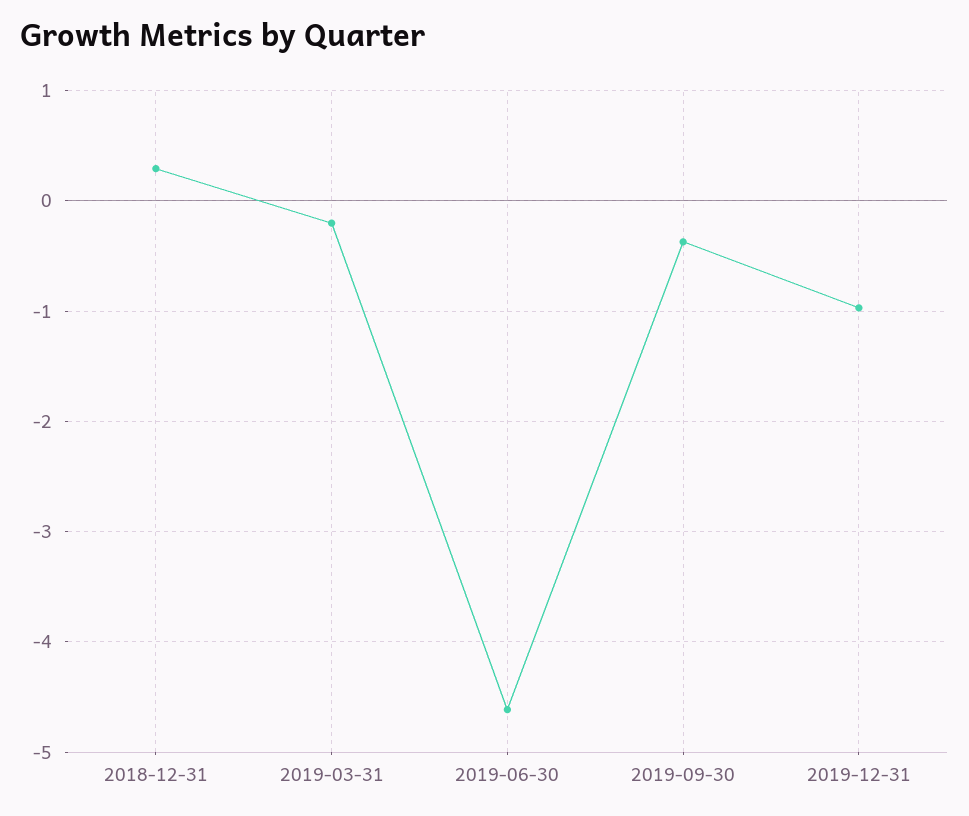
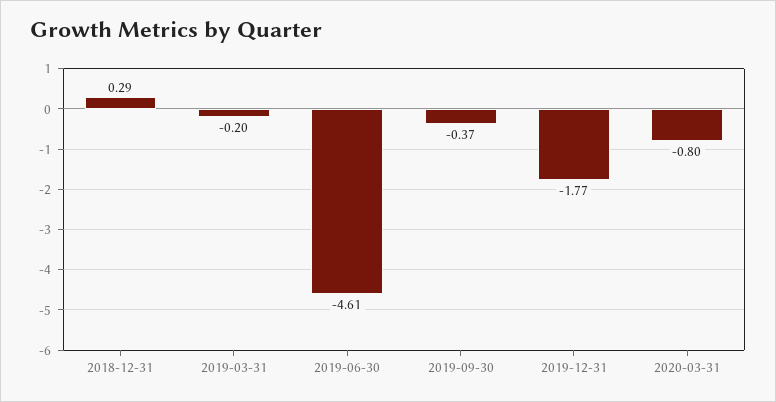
2019-12-31: -1 -> -1.77
2020-03-31: none -> -0.8

